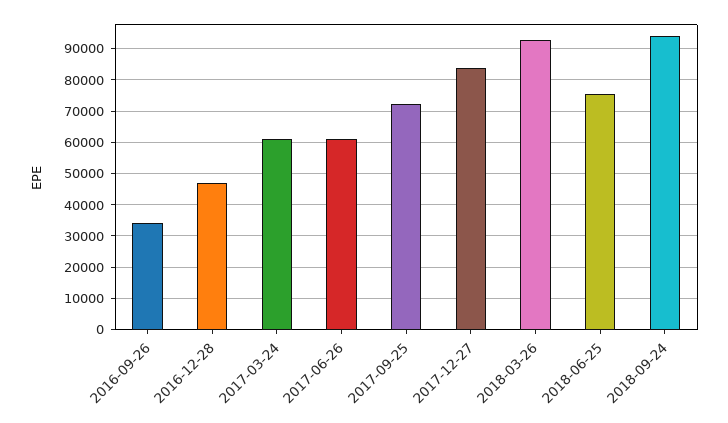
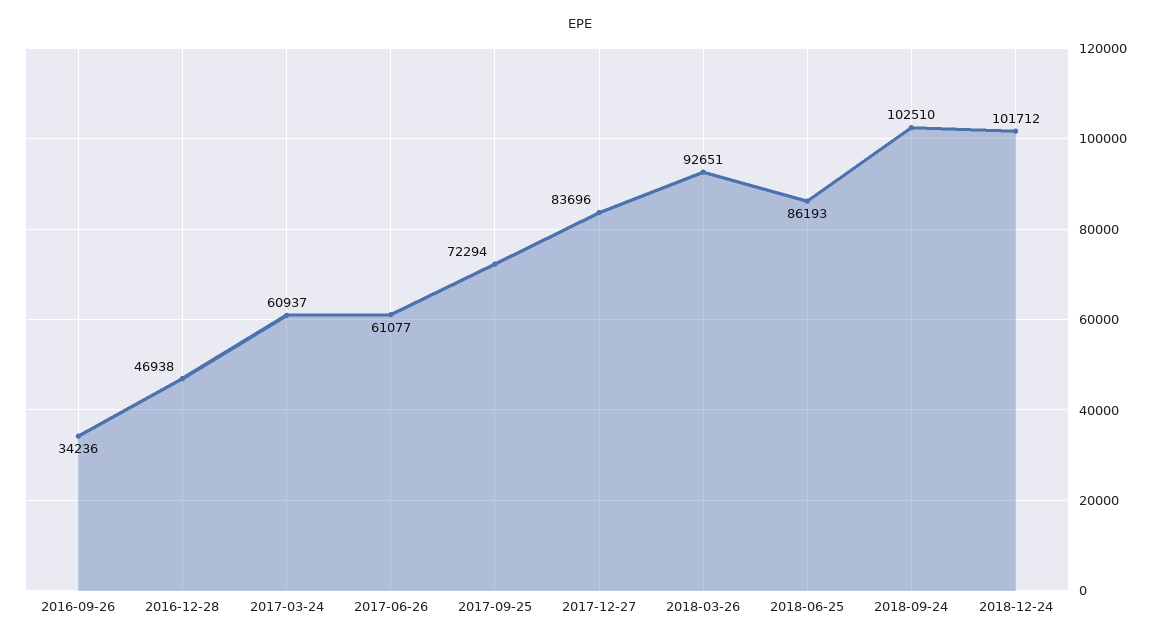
2018-06-25: 76000 -> 86193
2018-09-24: 94000 -> 102510
2018-12-24: none -> 101712

